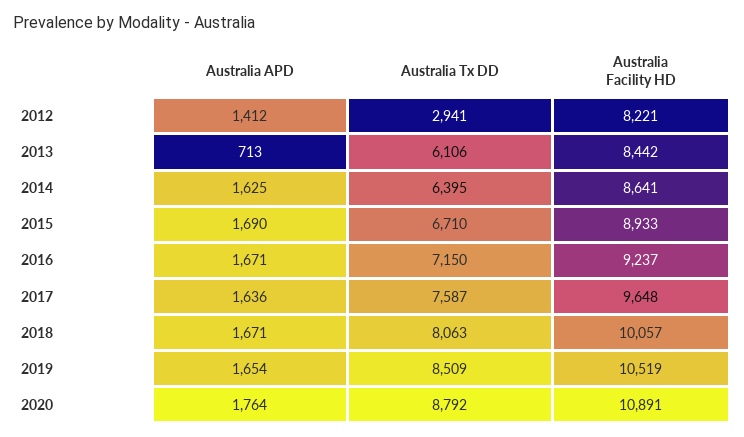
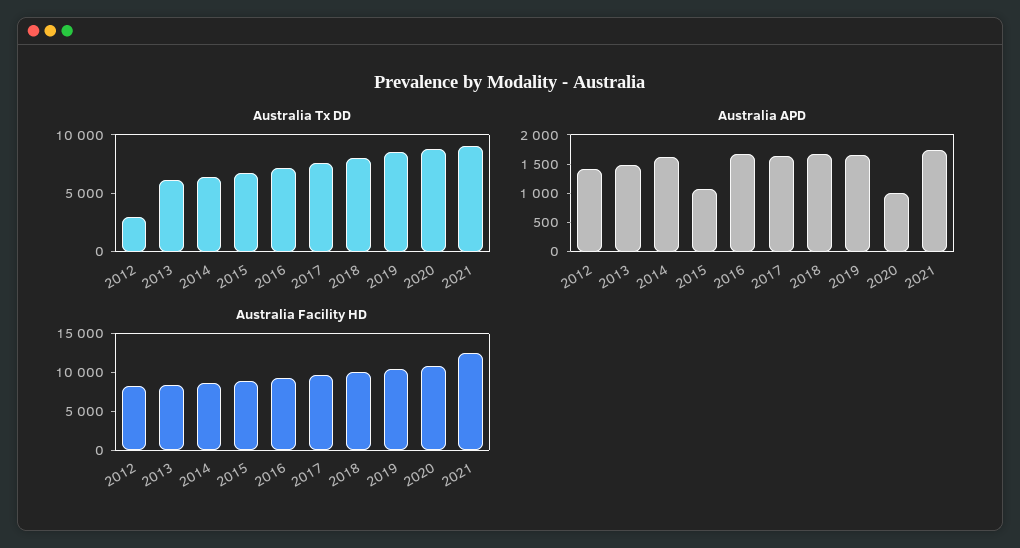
Australia APD, 2013: 713 -> 1500
Australia APD, 2015: 1690 -> 1000
Australia APD, 2020: 1764 -> 1000
Australia Tx DD, 2021: none -> 9000
Australia APD, 2021: none -> 1750
Australia Facility HD, 2021: none -> 12500

